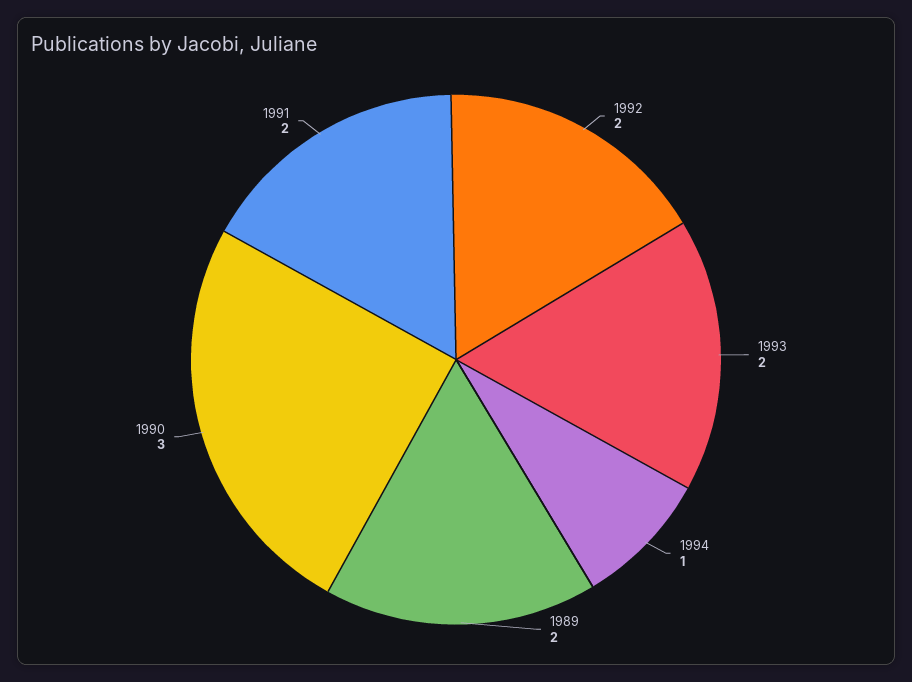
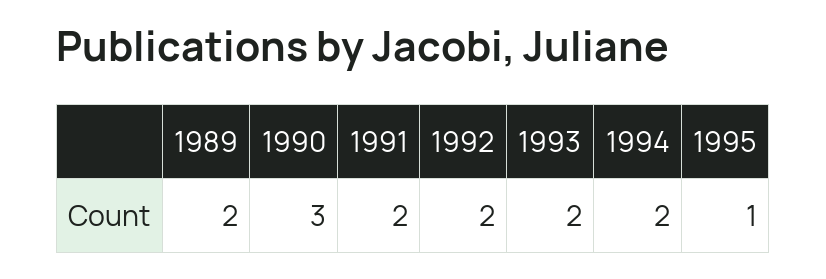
1994: 1 -> 2
1995: none -> 1

